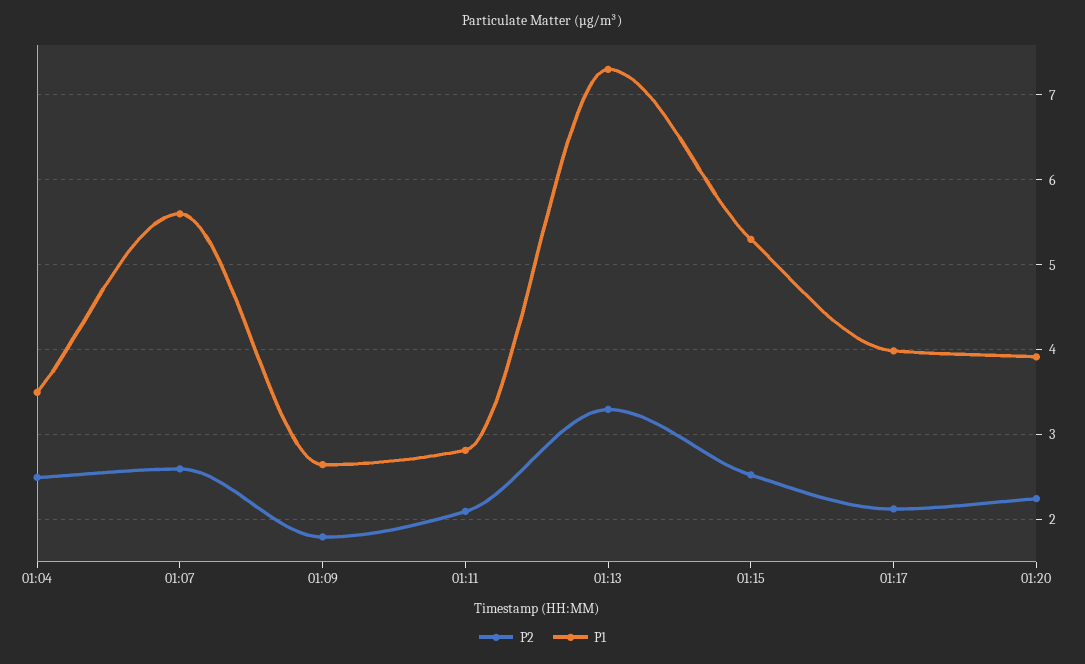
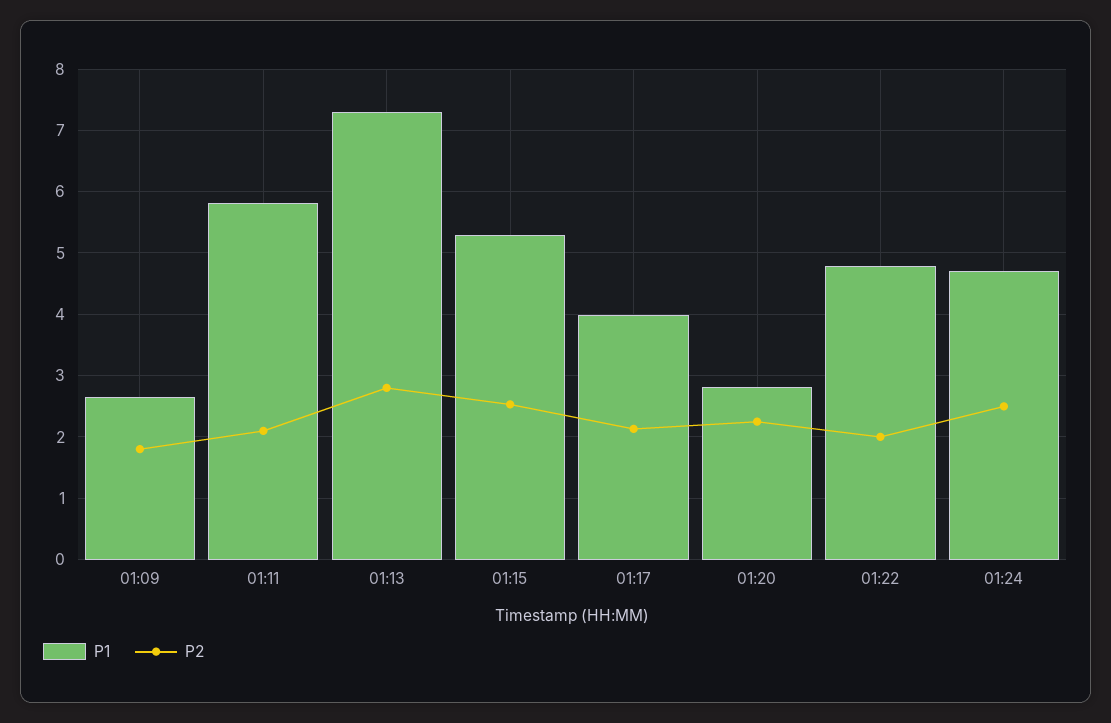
P2, 01:04: 2.5 -> none
P1, 01:04: 3.5 -> none
P2, 01:07: 2.6 -> none
P1, 01:07: 5.6 -> none
P1, 01:11: 2.8 -> 5.8
P2, 01:13: 3.3 -> 2.8
P1, 01:20: 3.9 -> 2.8
P1, 01:22: none -> 4.8
P2, 01:22: none -> 2
P1, 01:24: none -> 4.7
P2, 01:24: none -> 2.5

